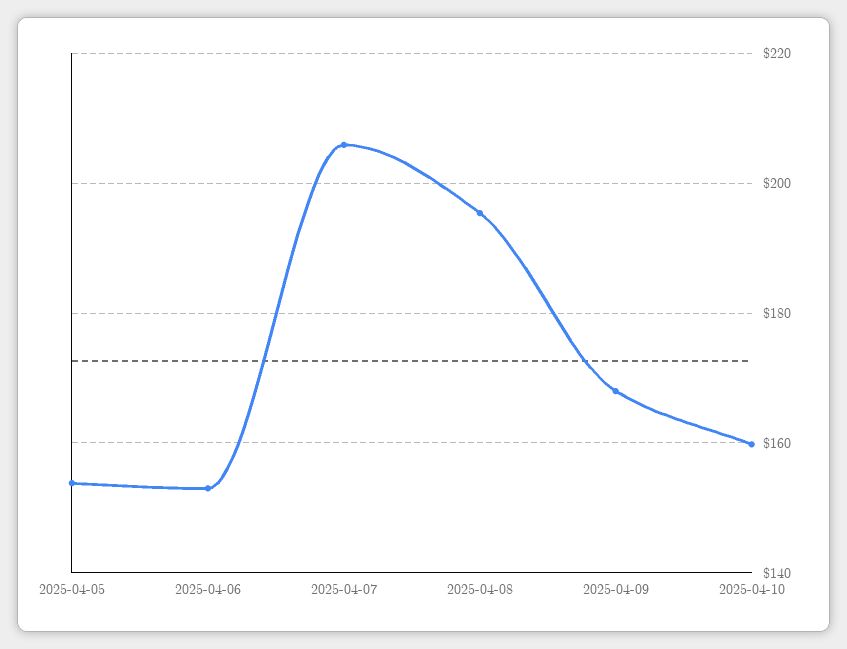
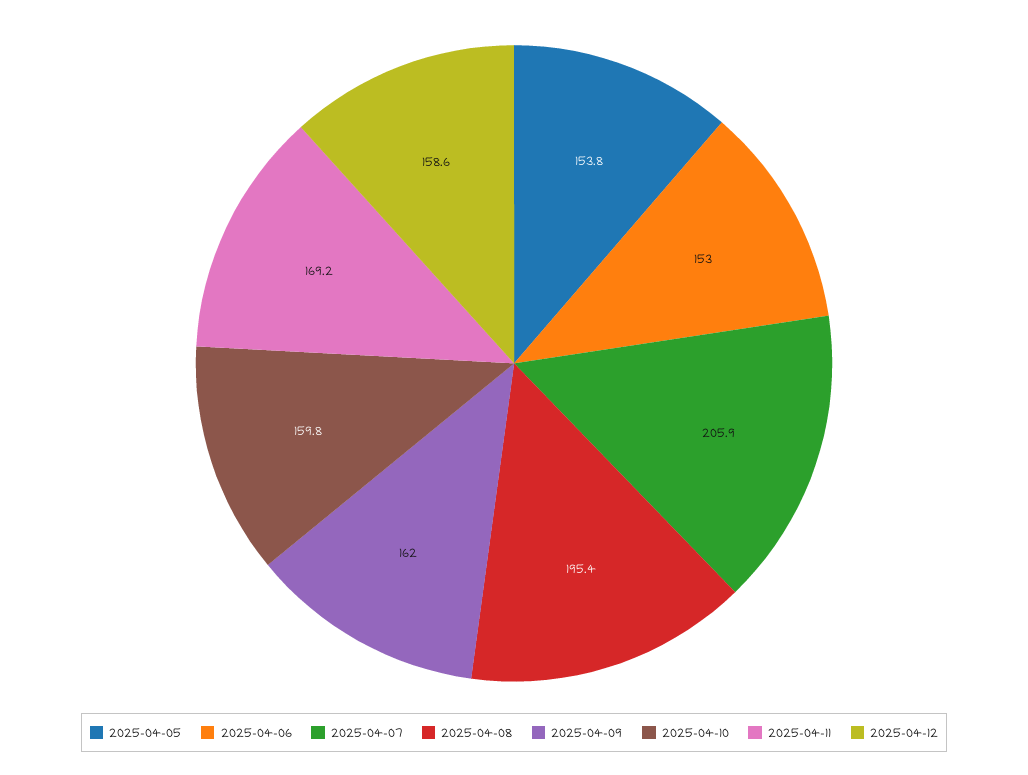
2025-04-09: 168 -> 162
2025-04-11: none -> 169.2
2025-04-12: none -> 158.6

